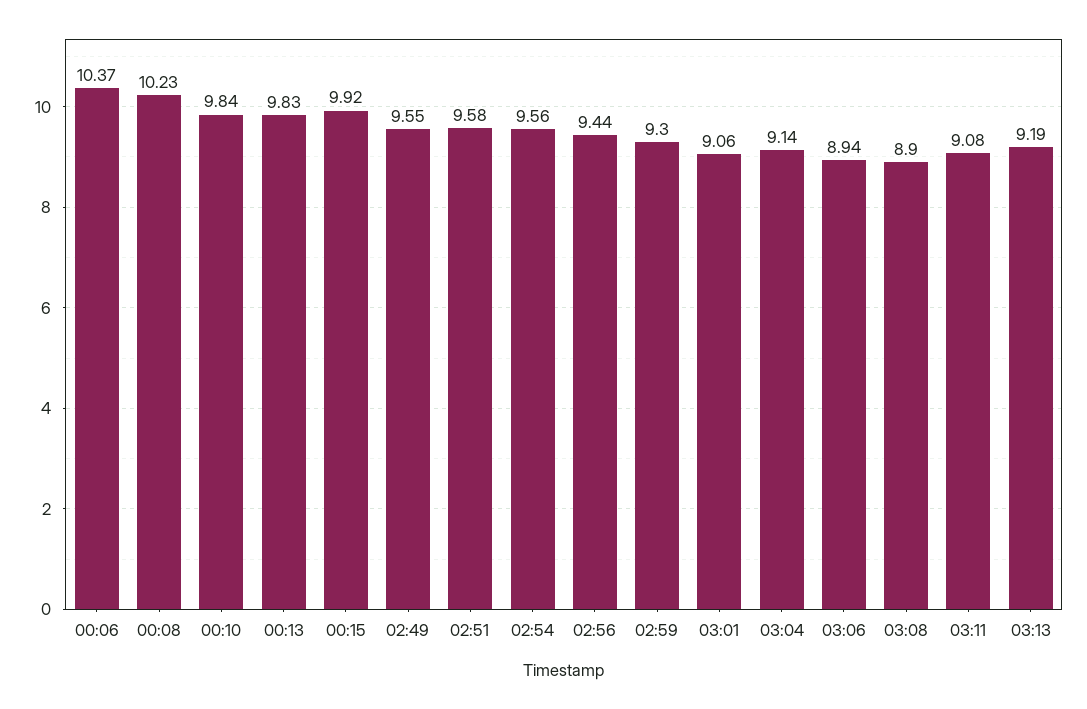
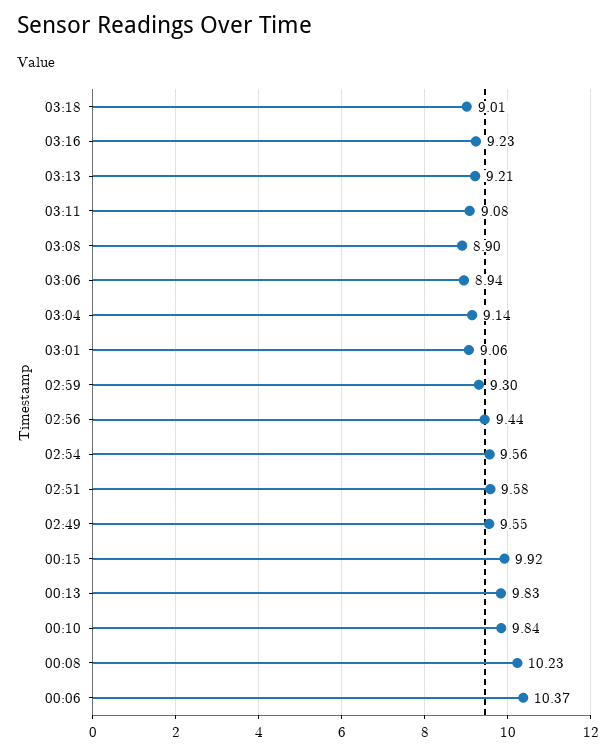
03:13: 9.19 -> 9.21
03:18: none -> 9.01
03:16: none -> 9.23

